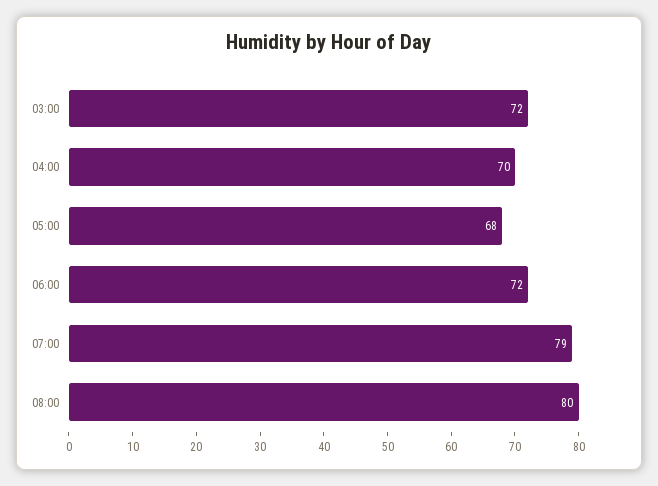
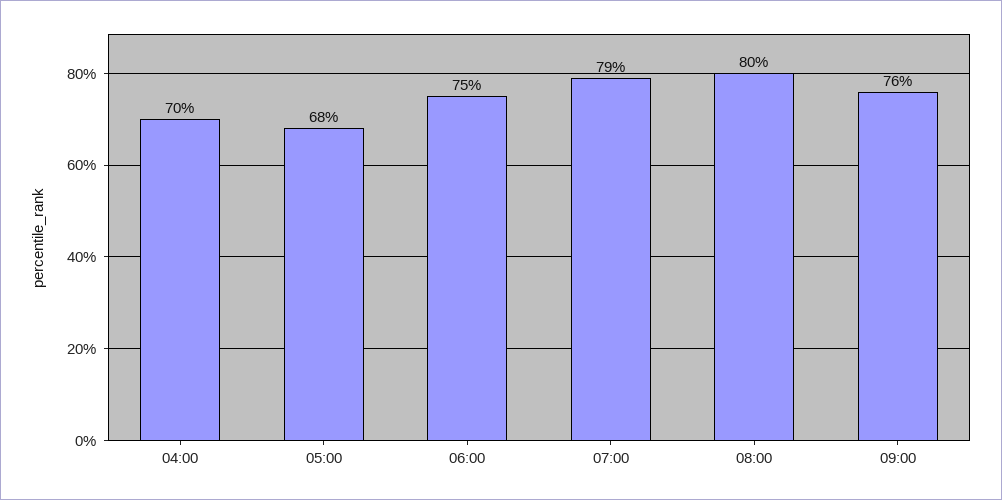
03:00: 72 -> none
06:00: 72 -> 75
09:00: none -> 76

